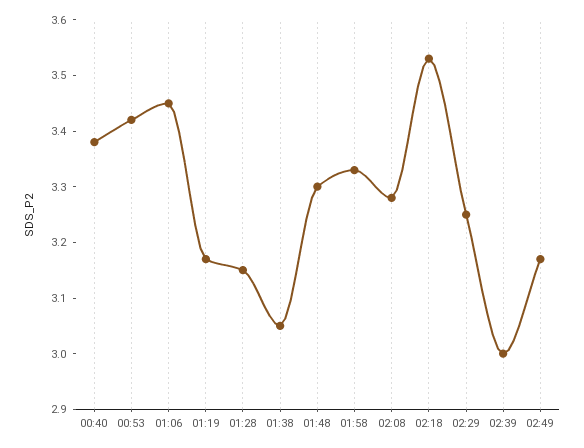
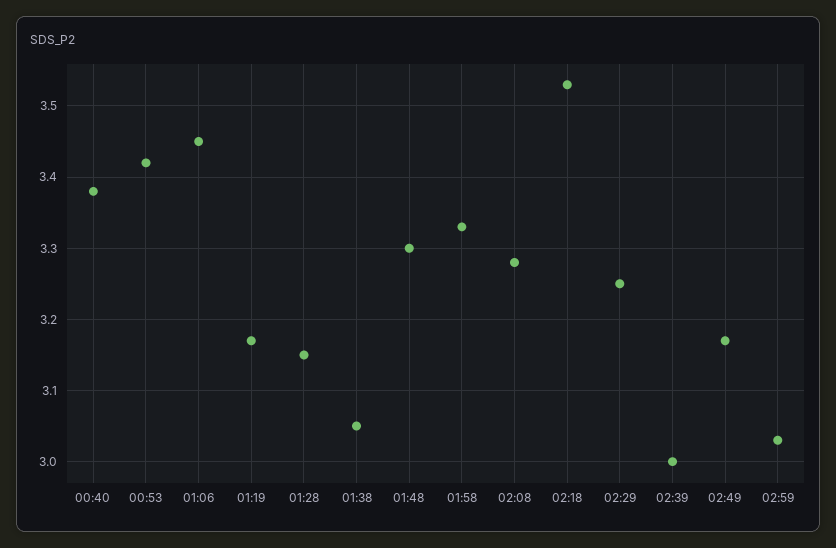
02:59: none -> 3.03

